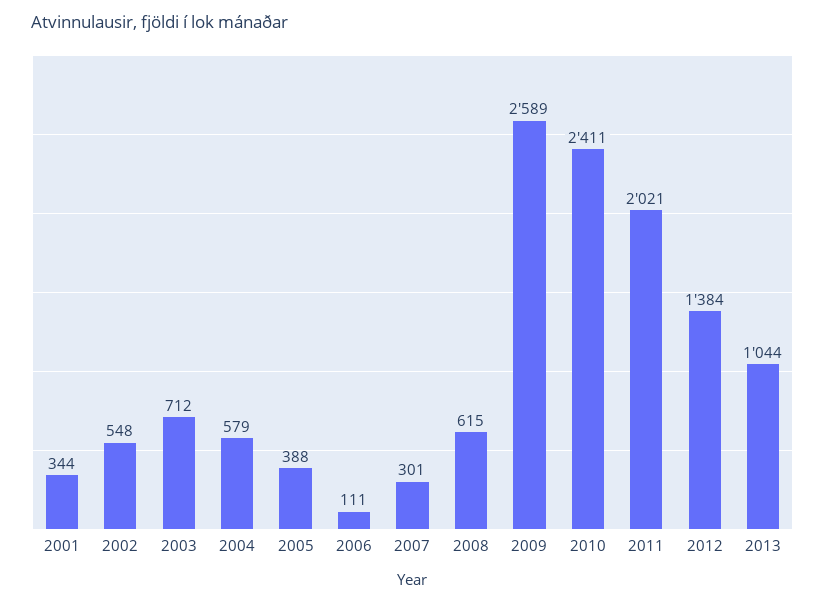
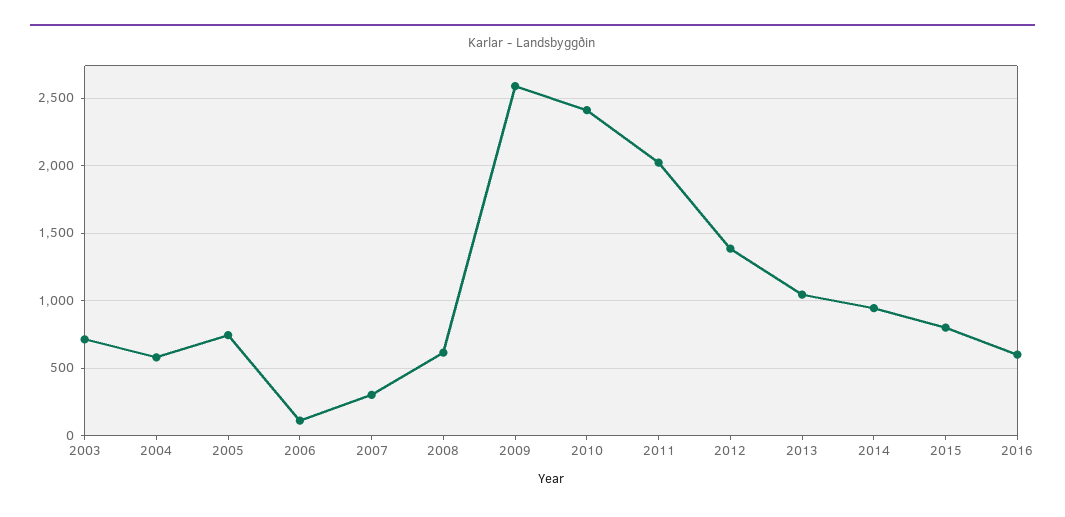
2001: 344 -> none
2002: 548 -> none
2005: 388 -> 750
2014: none -> 950
2015: none -> 800
2016: none -> 600

